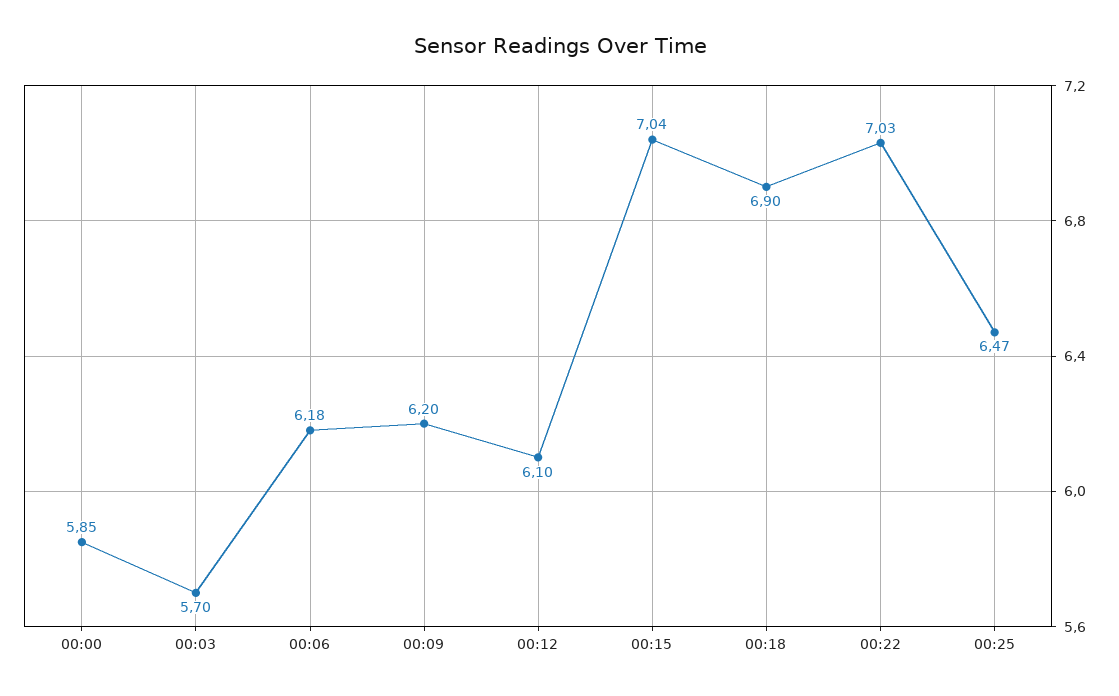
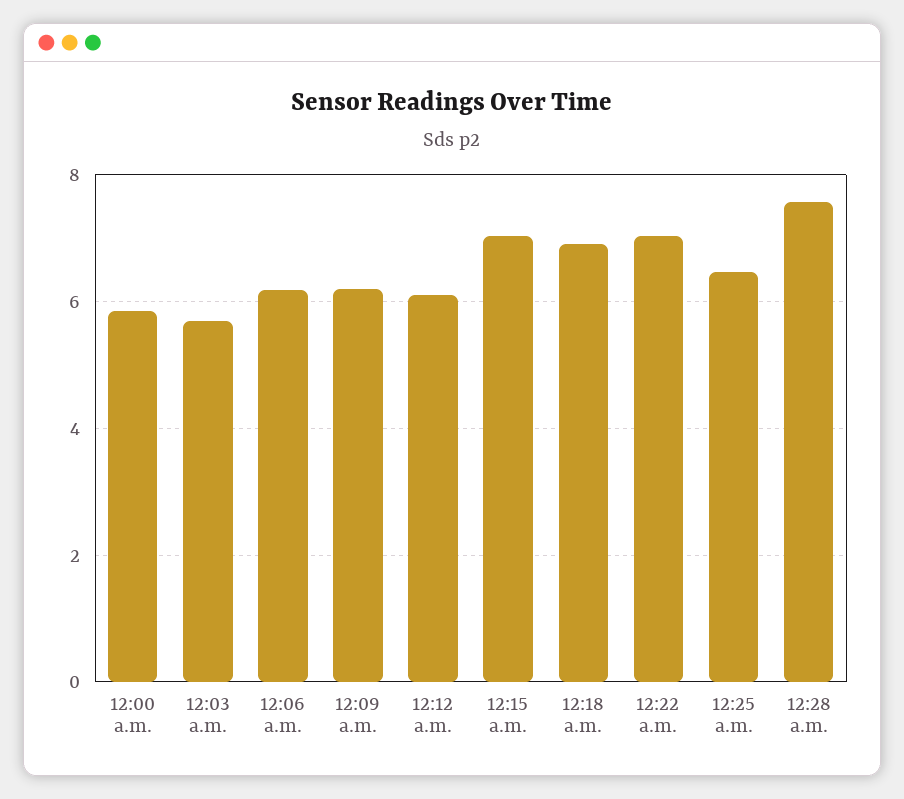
12:28 a.m.: none -> 7.6

